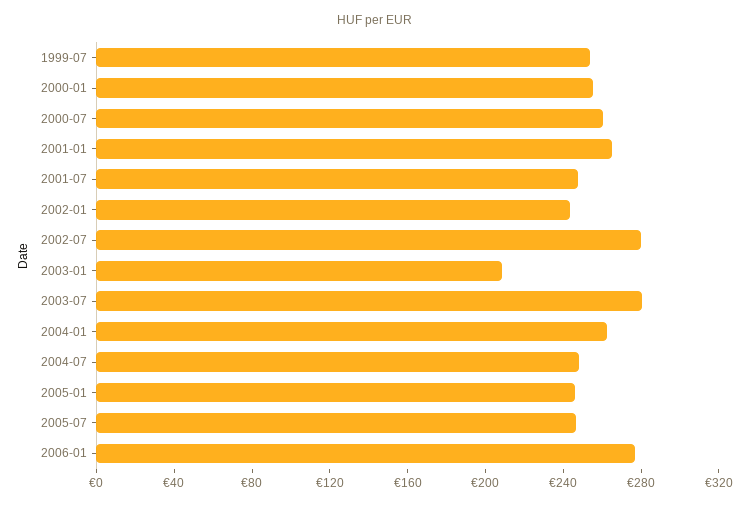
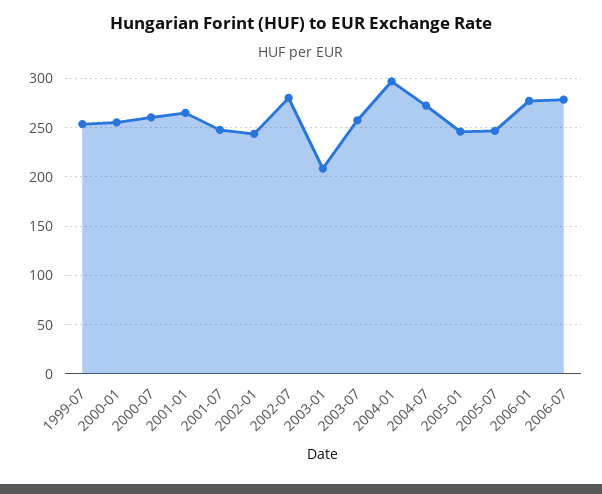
2003-07: 280 -> 260
2004-01: 260 -> 300
2004-07: 250 -> 270
2006-07: none -> 280

